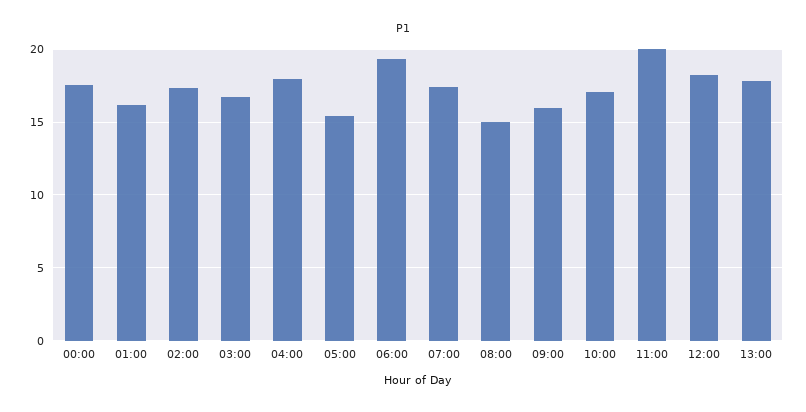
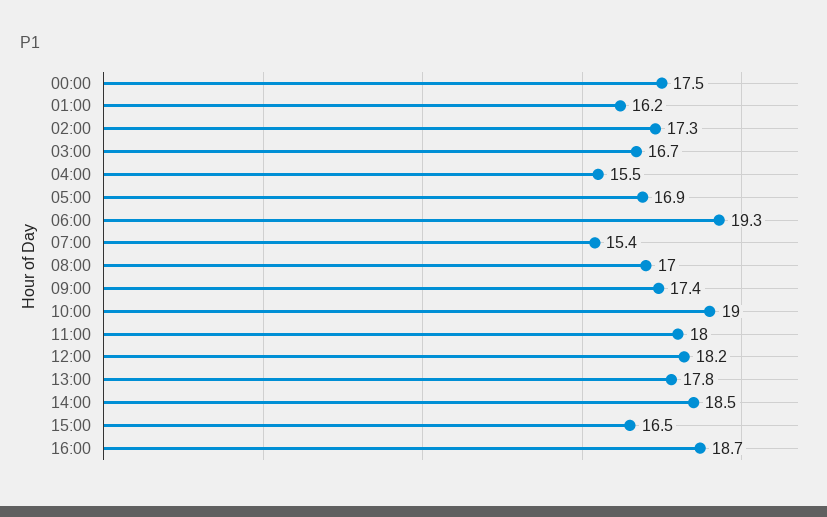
04:00: 18 -> 15.5
05:00: 15.5 -> 16.9
07:00: 17.5 -> 15.4
08:00: 15 -> 17
09:00: 16 -> 17.4
10:00: 17 -> 19
11:00: 20 -> 18
14:00: none -> 18.5
15:00: none -> 16.5
16:00: none -> 18.7

